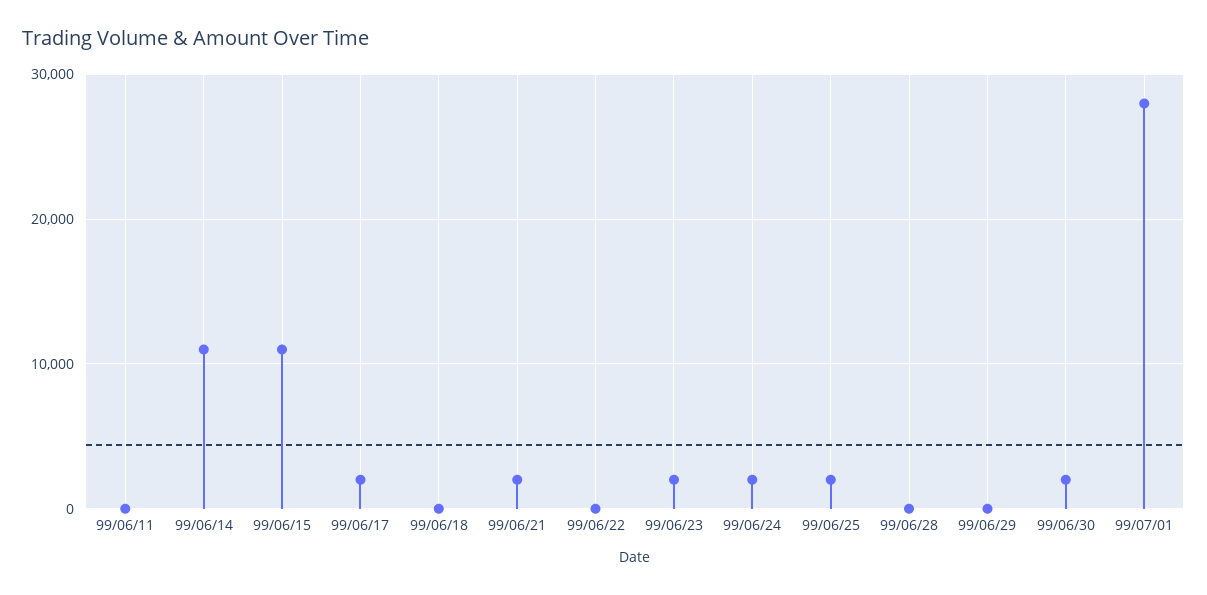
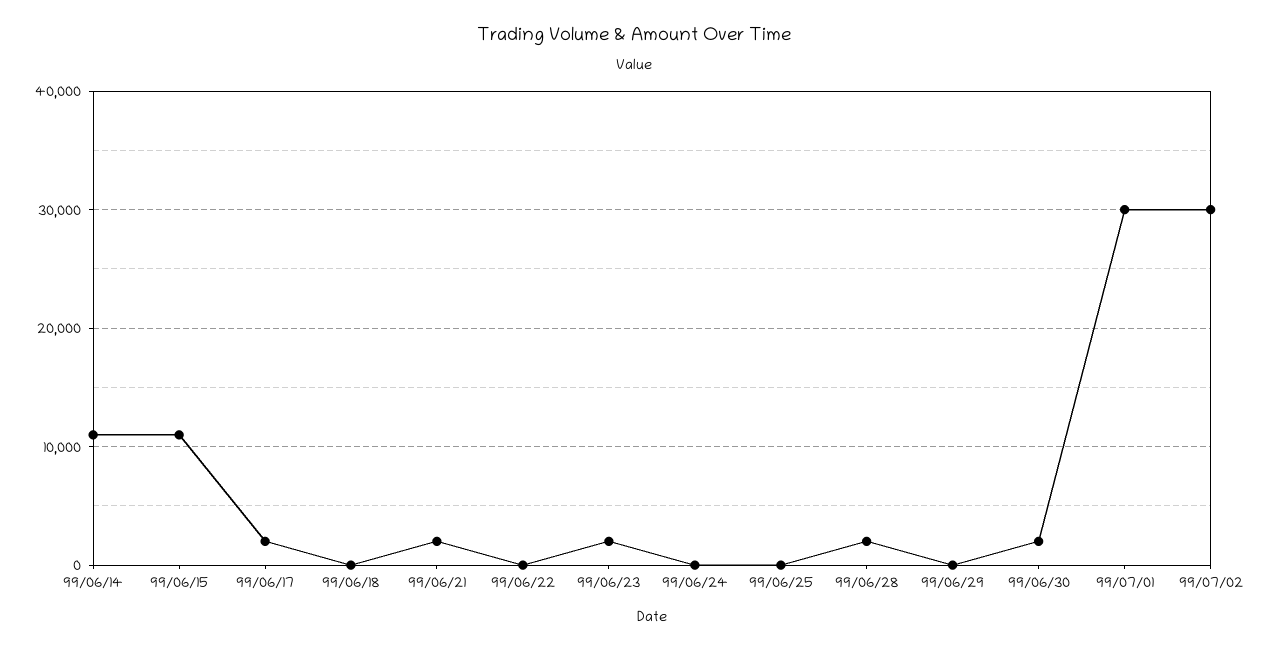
99/06/11: 0 -> none
99/06/24: 2000 -> 0
99/06/25: 2000 -> 0
99/06/28: 0 -> 2000
99/07/01: 28000 -> 30000
99/07/02: none -> 30000

